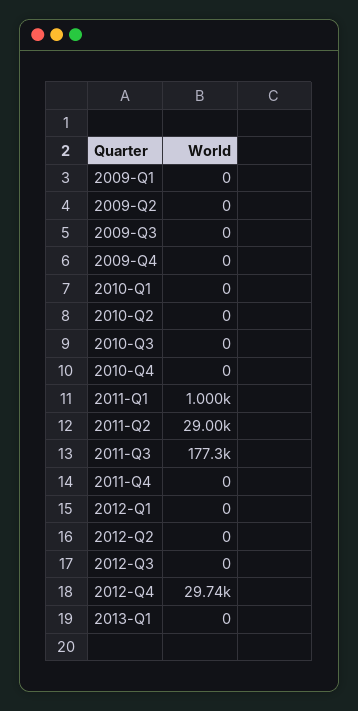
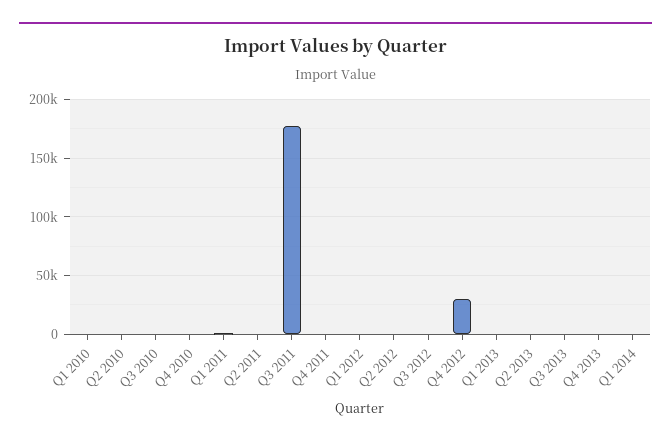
2009-Q1: 0 -> none
2009-Q2: 0 -> none
2009-Q3: 0 -> none
2009-Q4: 0 -> none
2011-Q2: 29000 -> 0
Q2 2013: none -> 0
Q3 2013: none -> 0
Q4 2013: none -> 0
Q1 2014: none -> 0

